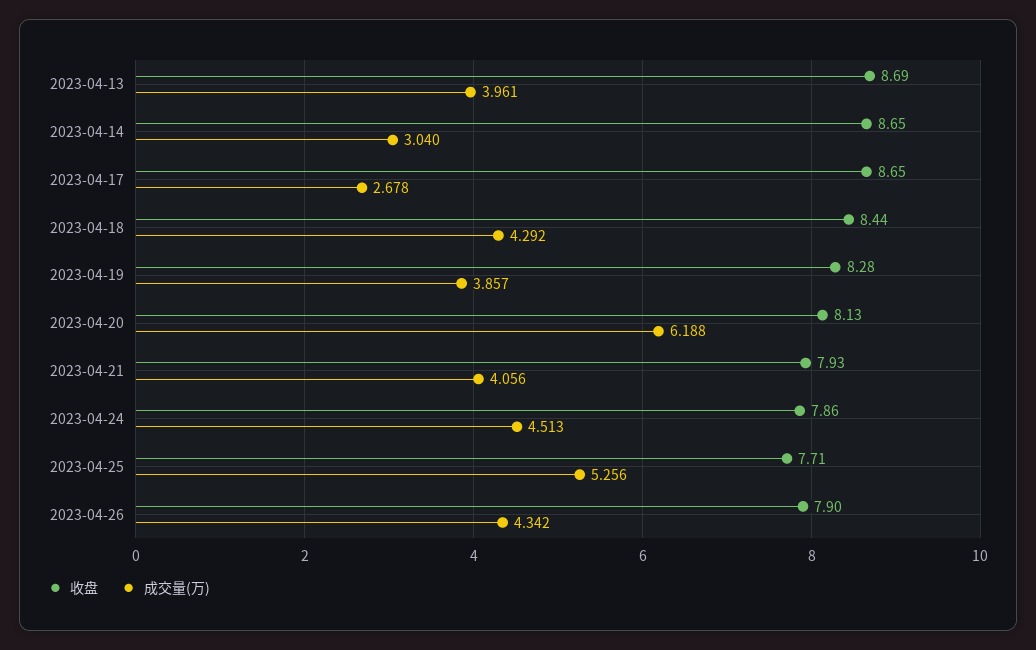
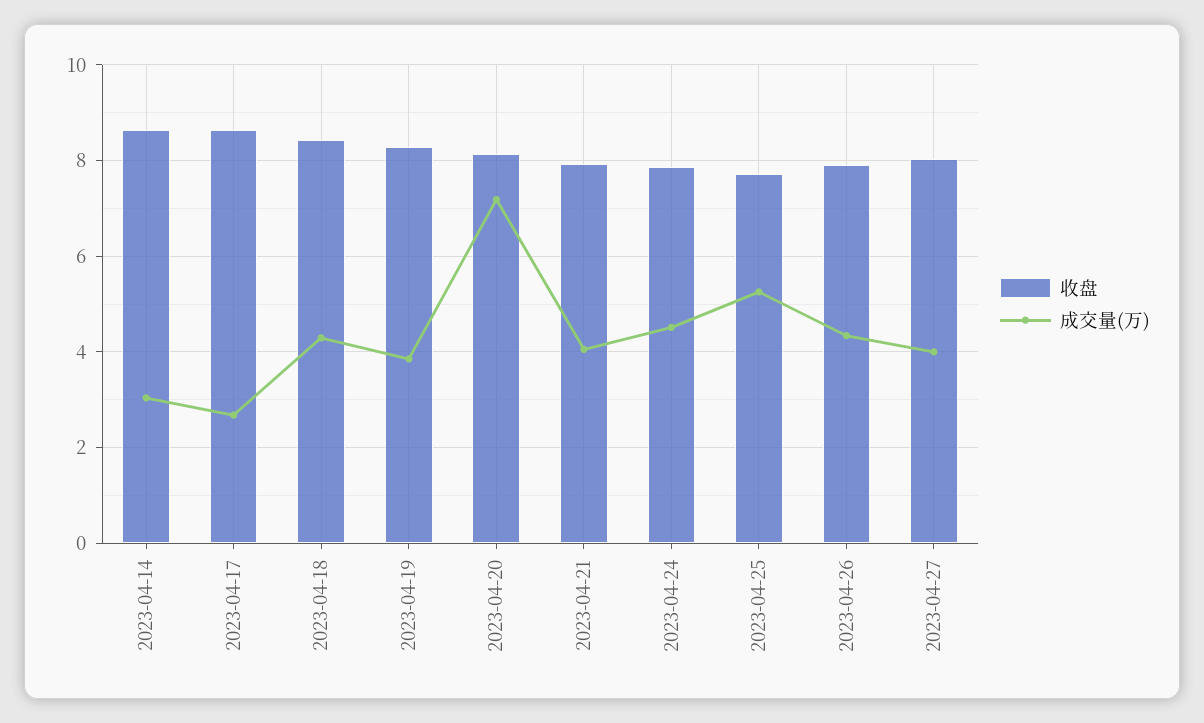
收盘, 2023-04-13: 8.69 -> none
成交量(万), 2023-04-13: 3.961 -> none
成交量(万), 2023-04-20: 6.188 -> 7.2
收盘, 2023-04-27: none -> 8
成交量(万), 2023-04-27: none -> 4

